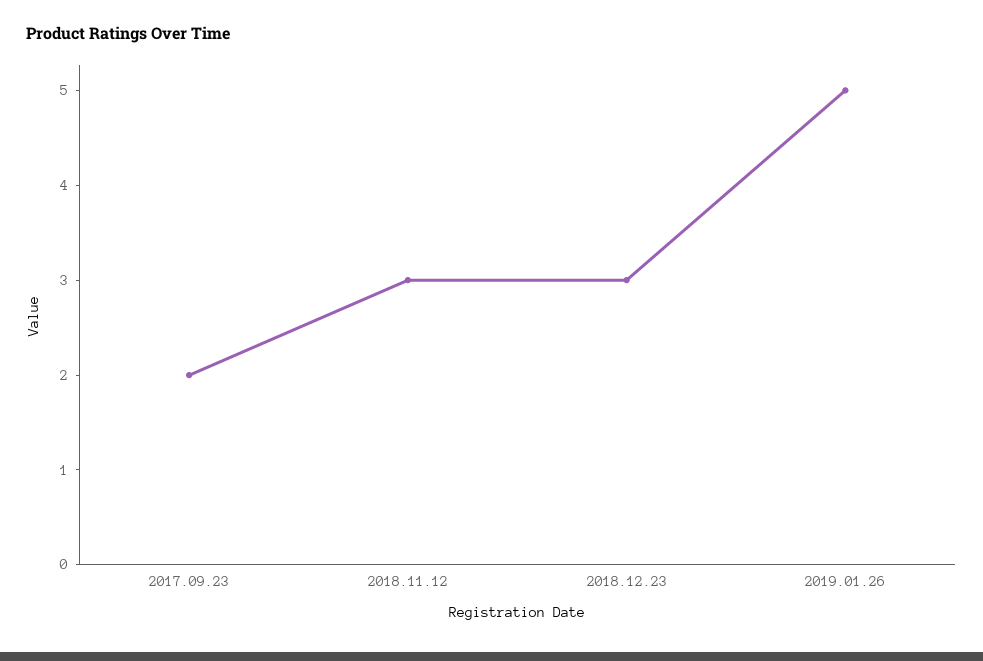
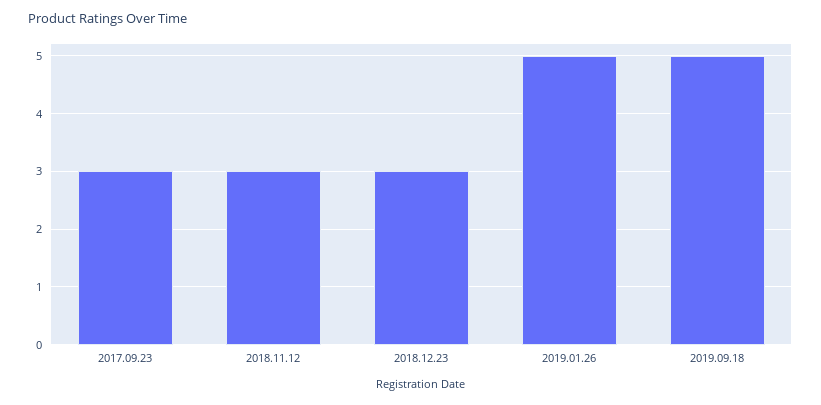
2017.09.23: 2 -> 3
2019.09.18: none -> 5

